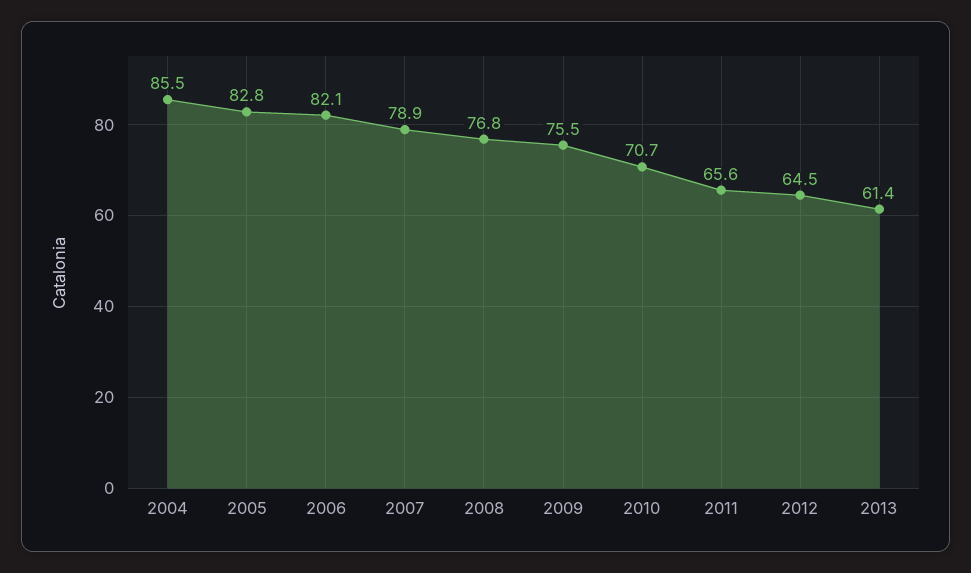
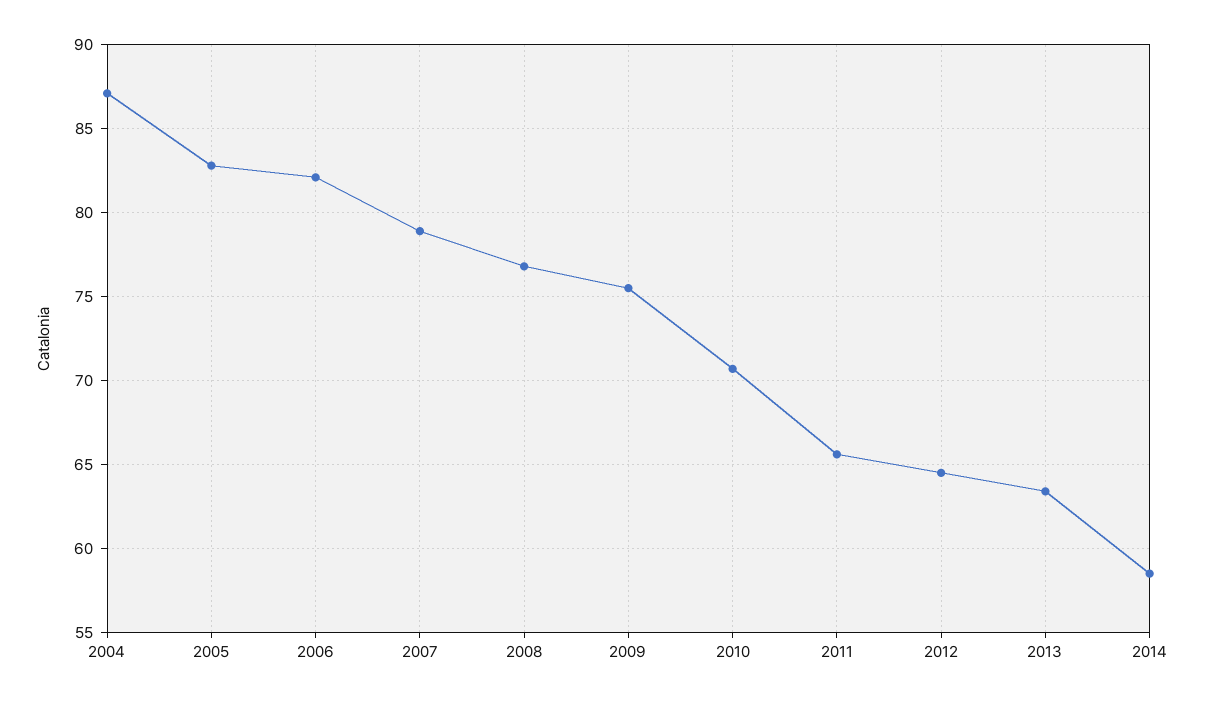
2004: 85.5 -> 87
2013: 61.4 -> 63.5
2014: none -> 58.5

